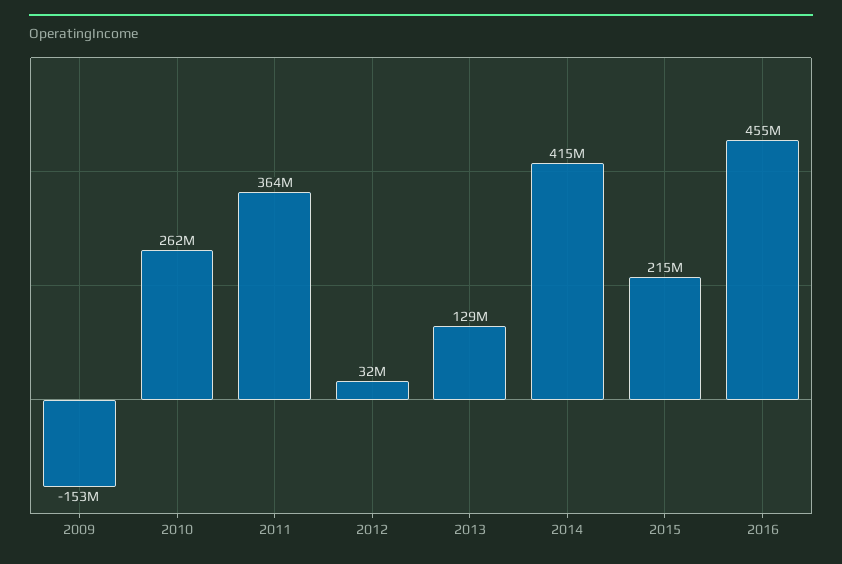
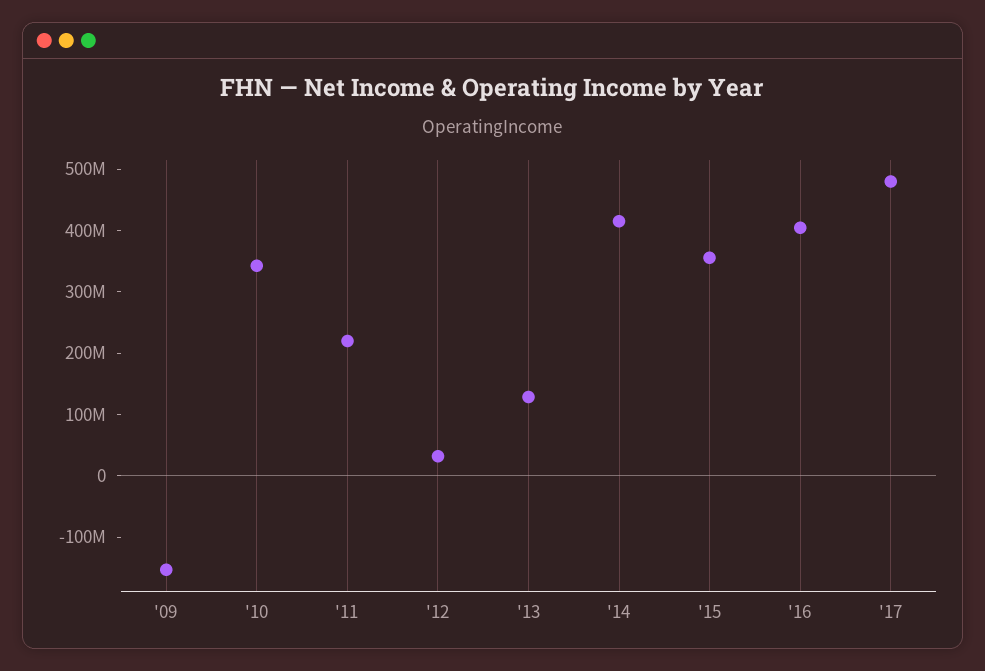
2010: 262000000 -> 340000000
2011: 364000000 -> 220000000
2015: 215000000 -> 360000000
2016: 455000000 -> 400000000
'17: none -> 480000000

